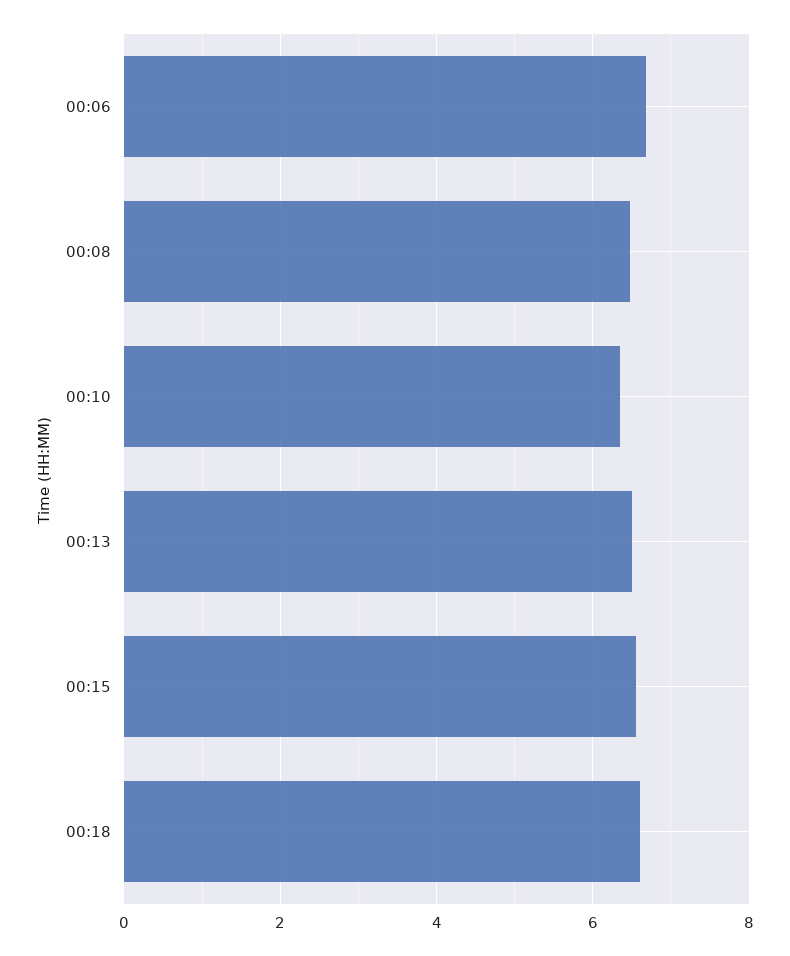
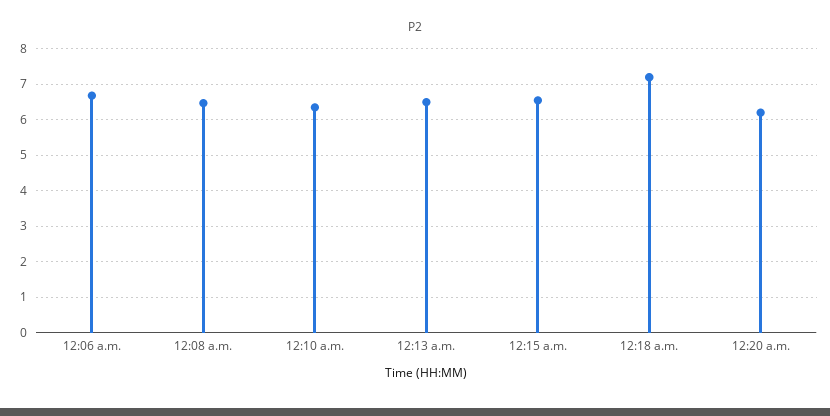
00:18: 6.6 -> 7.2
12:20 a.m.: none -> 6.2

